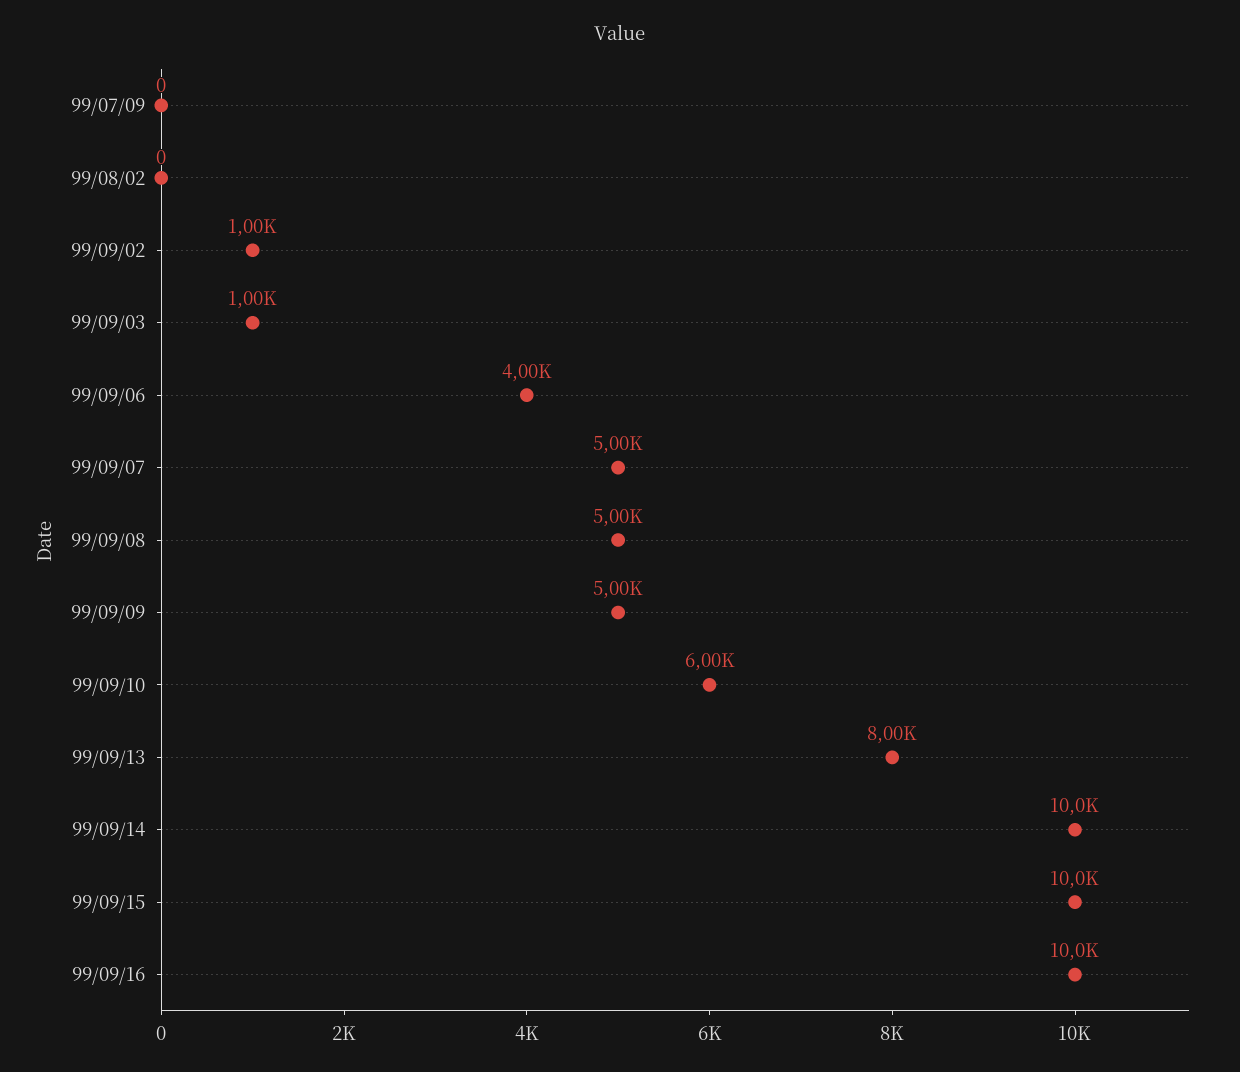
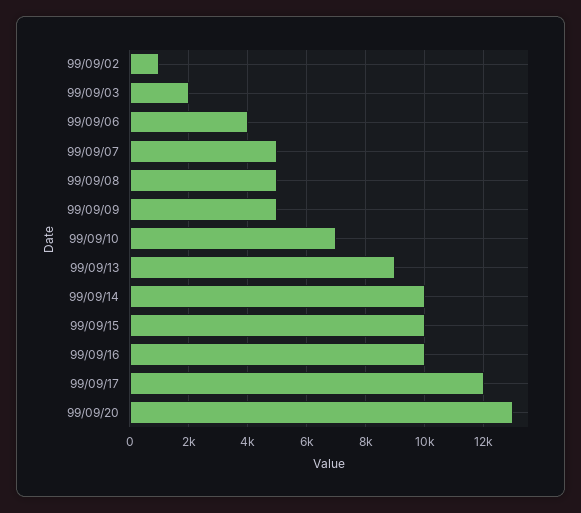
99/07/09: 0 -> none
99/08/02: 0 -> none
99/09/03: 1000 -> 2000
99/09/10: 6000 -> 7000
99/09/13: 8000 -> 9000
99/09/17: none -> 12000
99/09/20: none -> 13000

